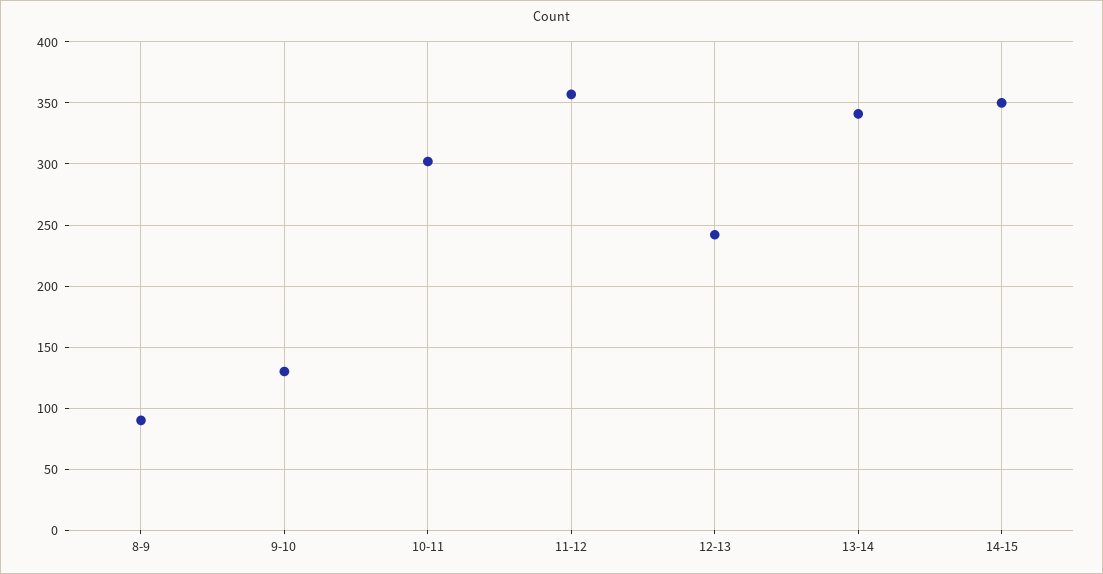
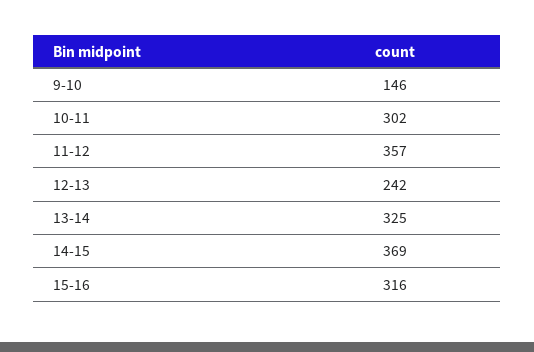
8-9: 90 -> none
9-10: 130 -> 146
13-14: 340 -> 325
14-15: 350 -> 369
15-16: none -> 316

